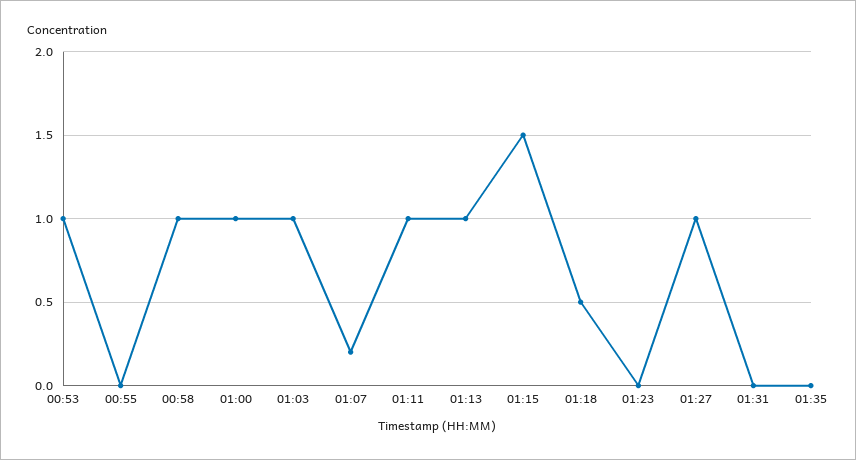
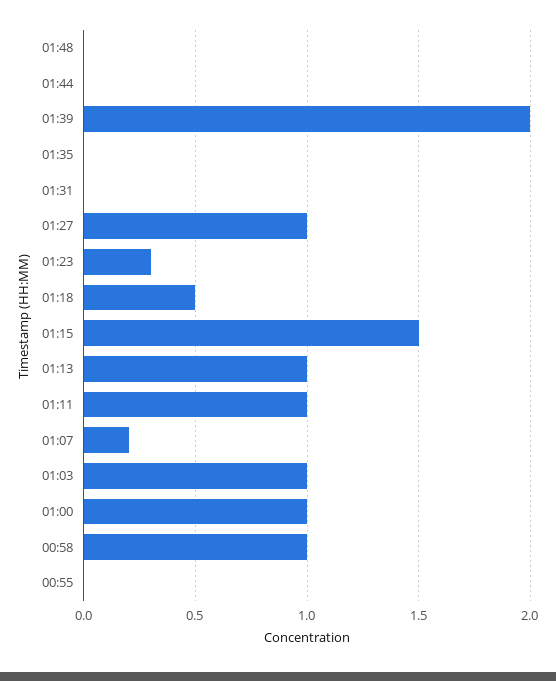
00:53: 1 -> none
01:23: 0 -> 0.3
01:48: none -> 0
01:44: none -> 0
01:39: none -> 2

